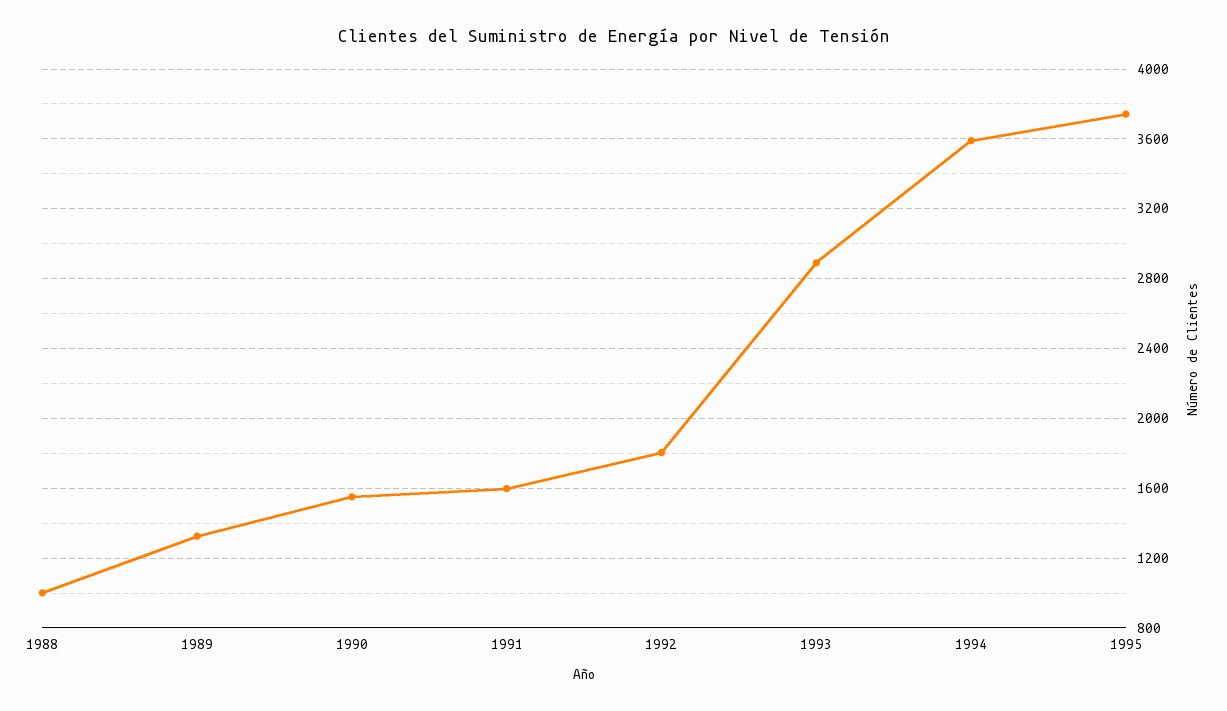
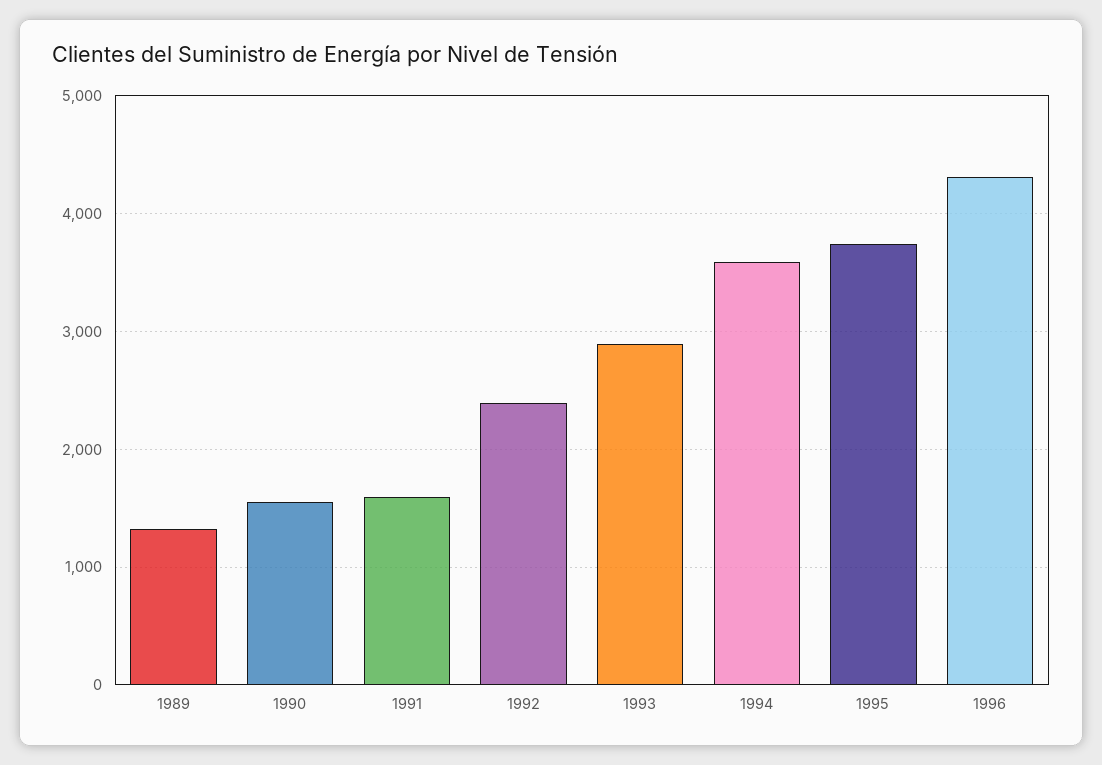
1988: 1000 -> none
1992: 1800 -> 2400
1996: none -> 4300

